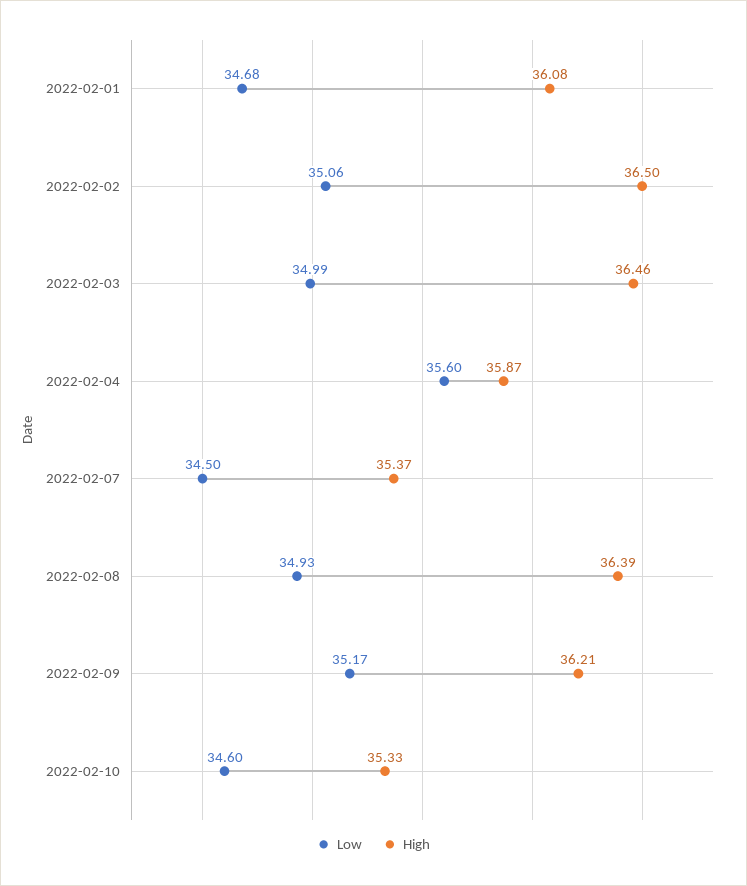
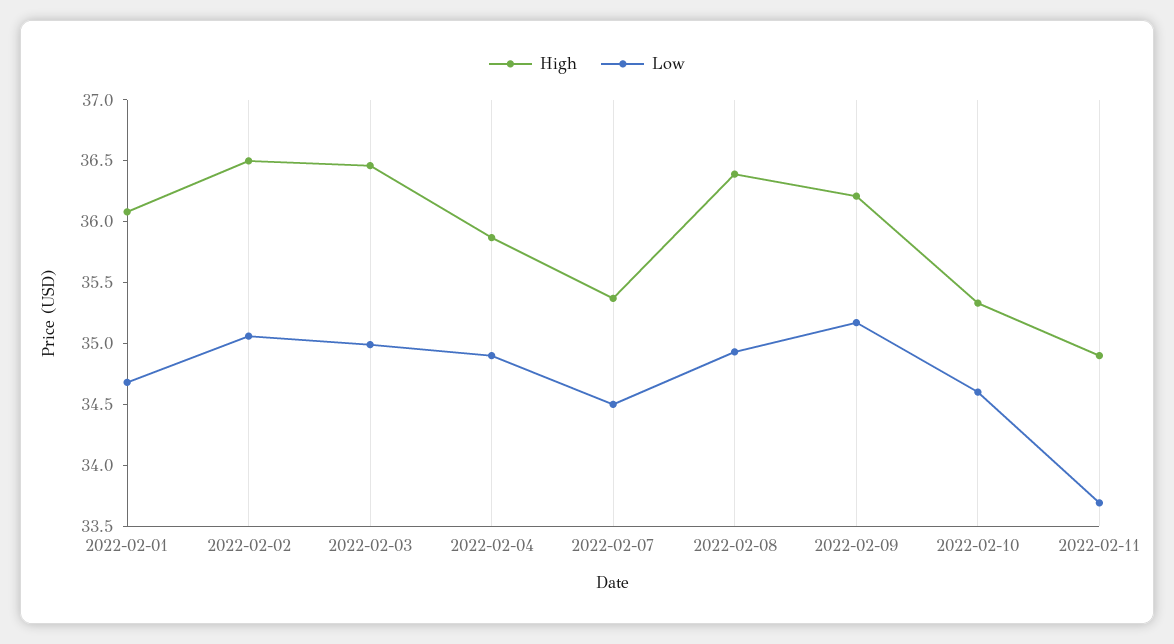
Low, 2022-02-04: 35.6 -> 34.9
High, 2022-02-11: none -> 34.9
Low, 2022-02-11: none -> 33.7

